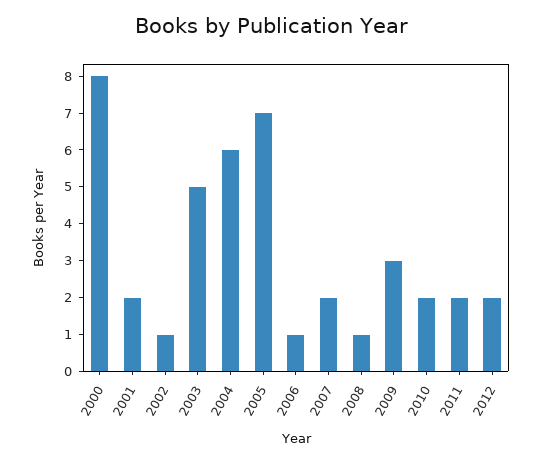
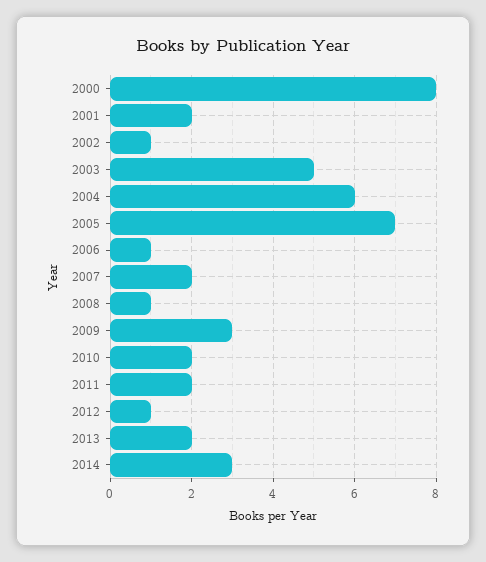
2012: 2 -> 1
2013: none -> 2
2014: none -> 3

